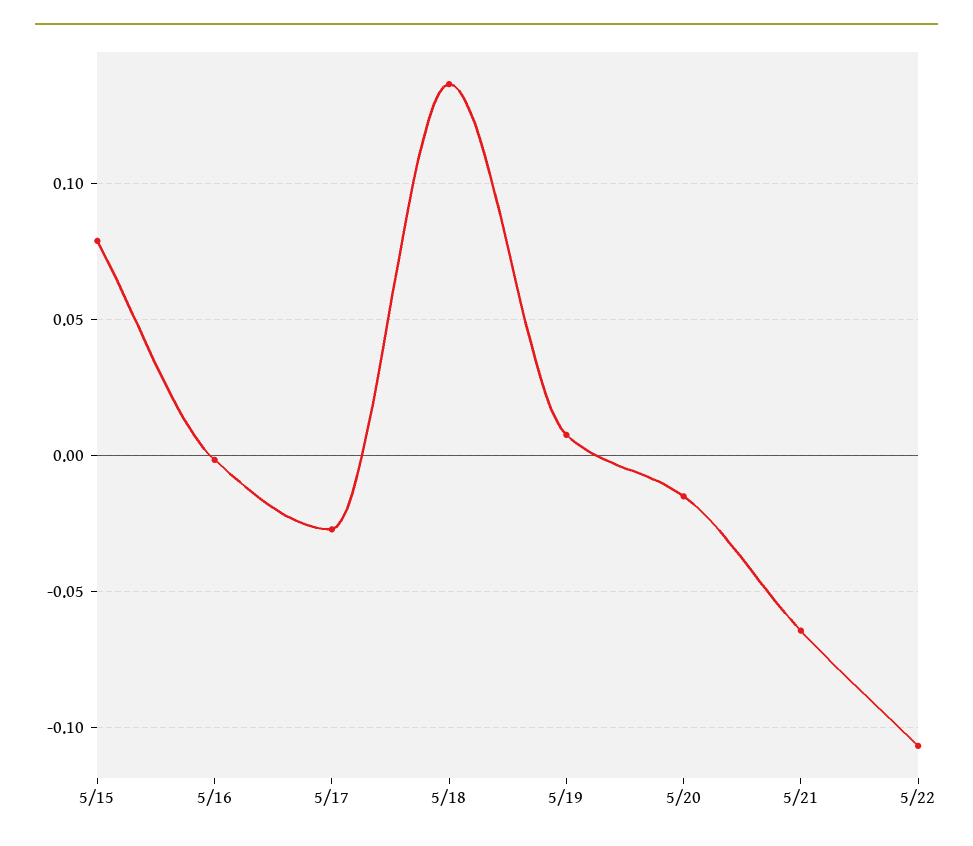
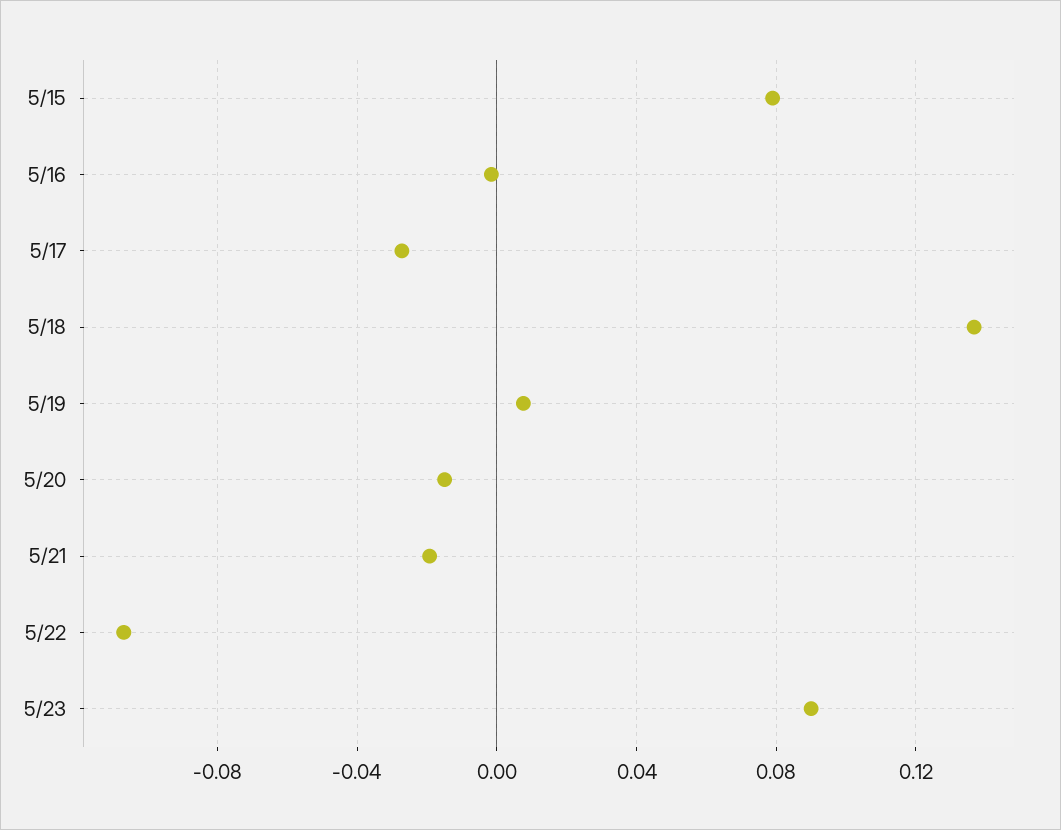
5/21: -0.065 -> -0.02
5/23: none -> 0.09

